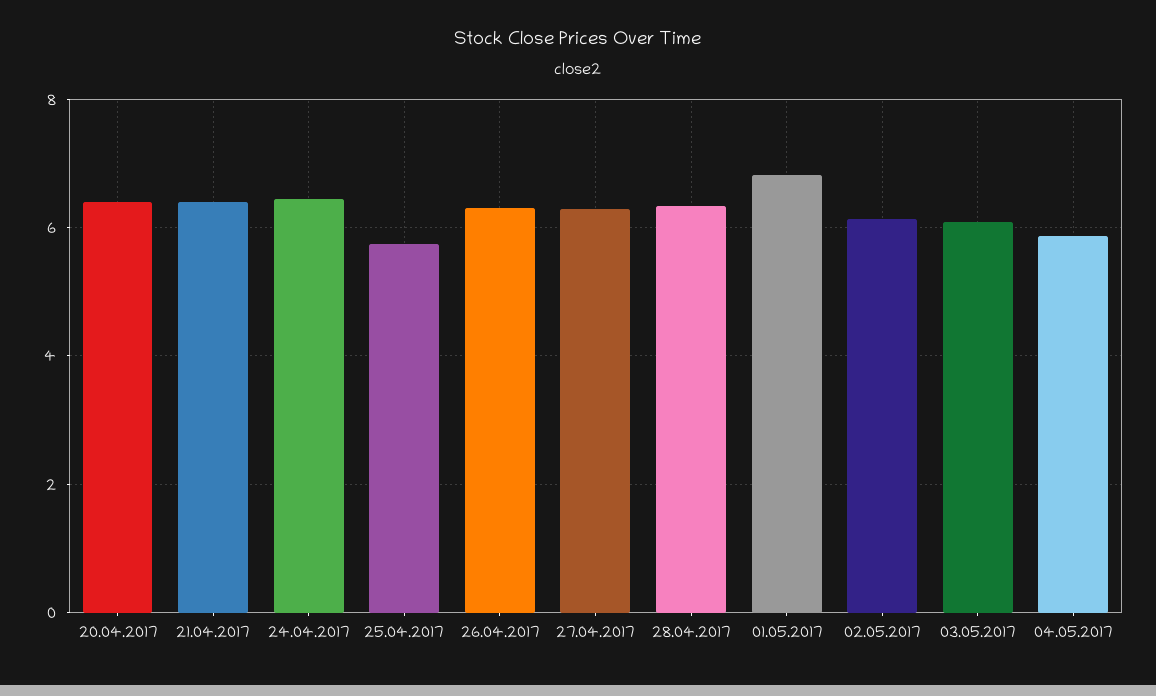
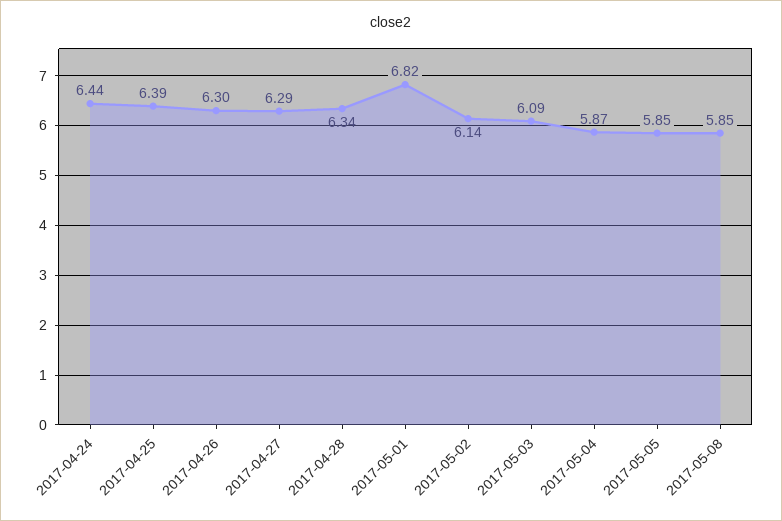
20.04.2017: 6.4 -> none
21.04.2017: 6.4 -> none
25.04.2017: 5.8 -> 6.39
2017-05-05: none -> 5.85
2017-05-08: none -> 5.85

